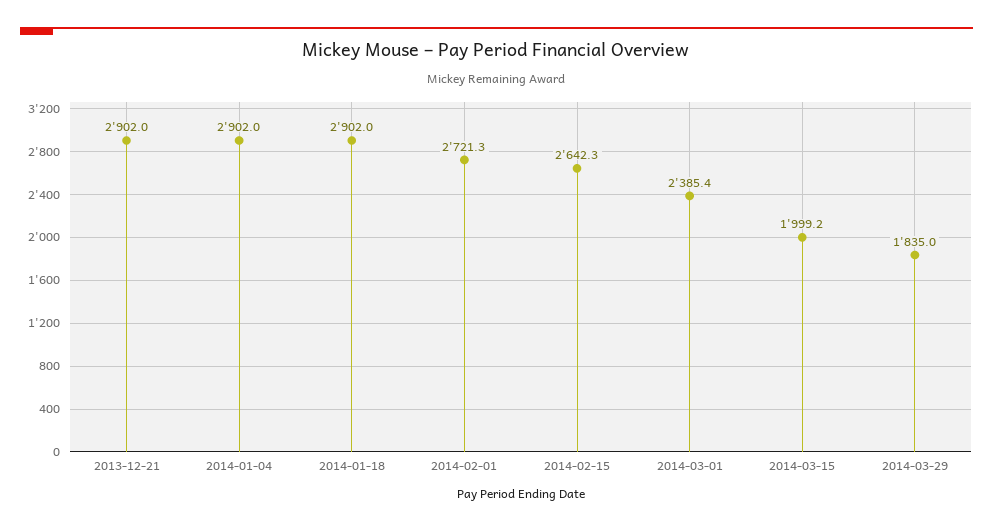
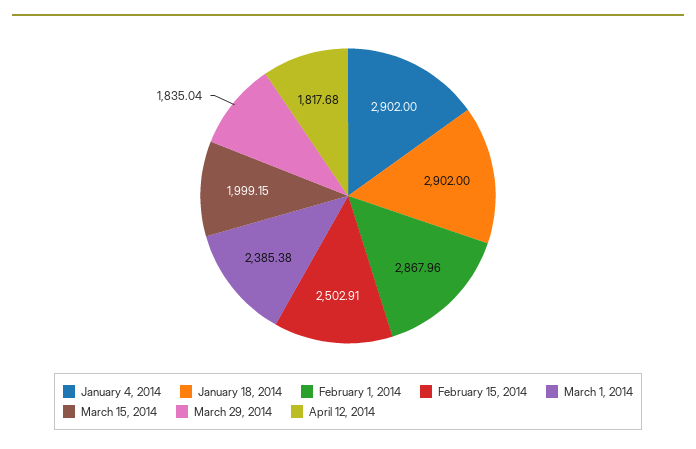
2013-12-21: 2902 -> none
2014-02-01: 2721.3 -> 2867.96
2014-02-15: 2642.3 -> 2502.91
April 12, 2014: none -> 1817.68

